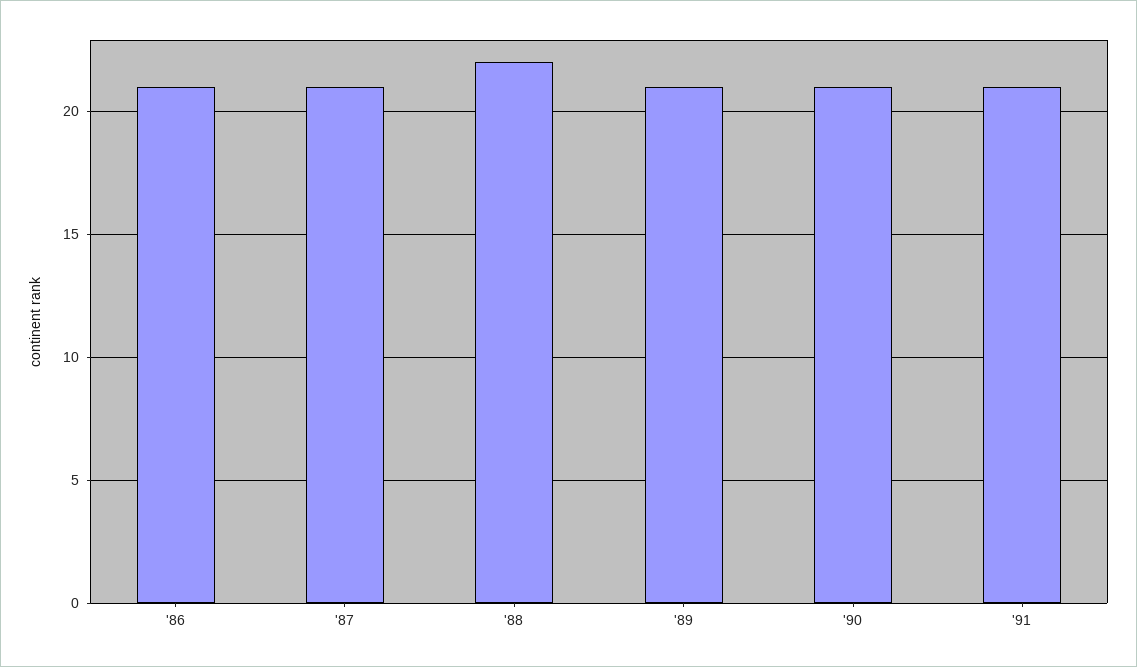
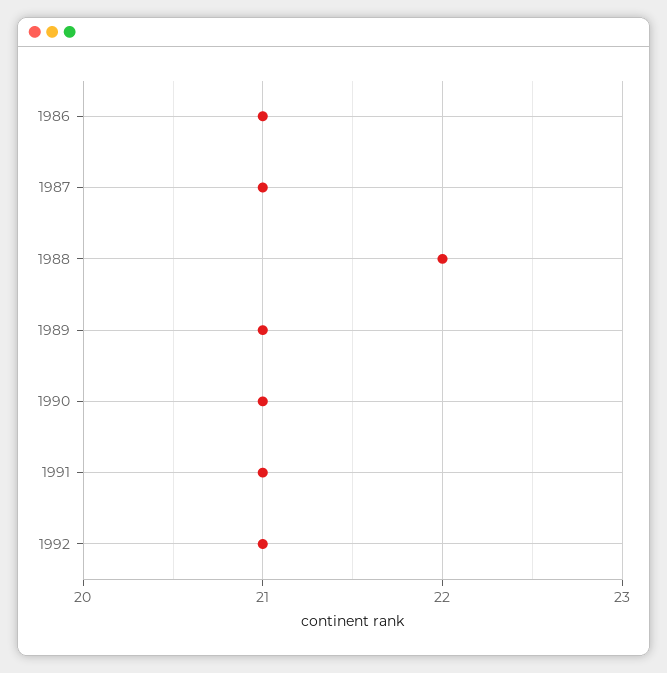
1992: none -> 21

